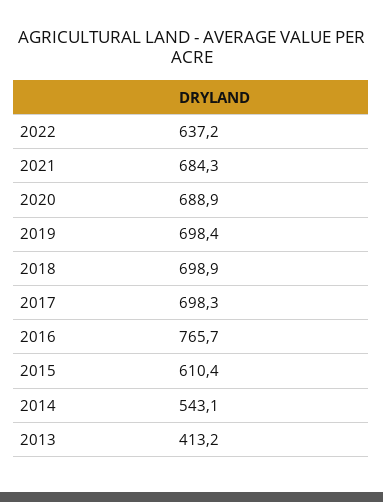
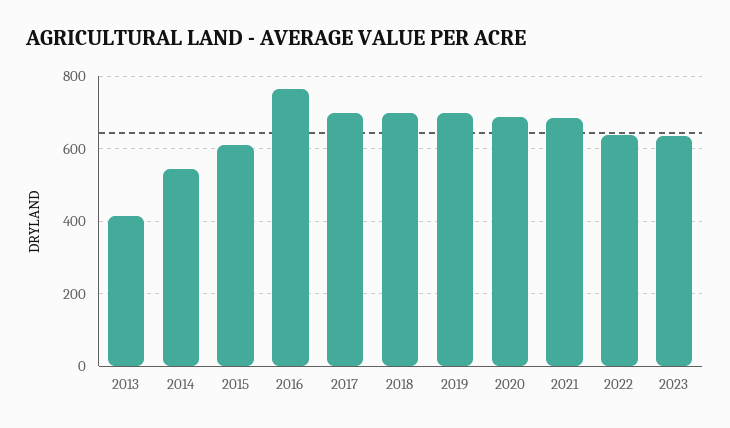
2023: none -> 640

